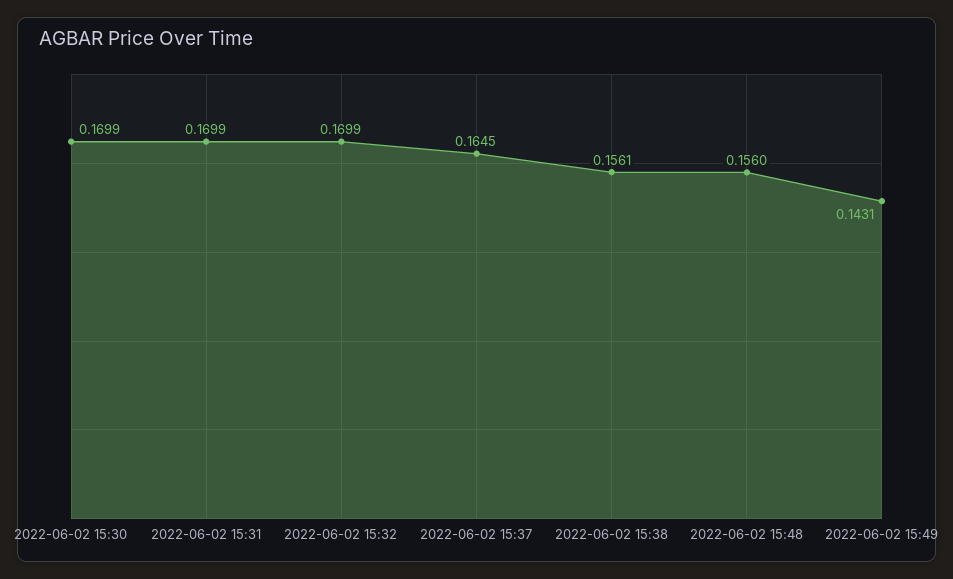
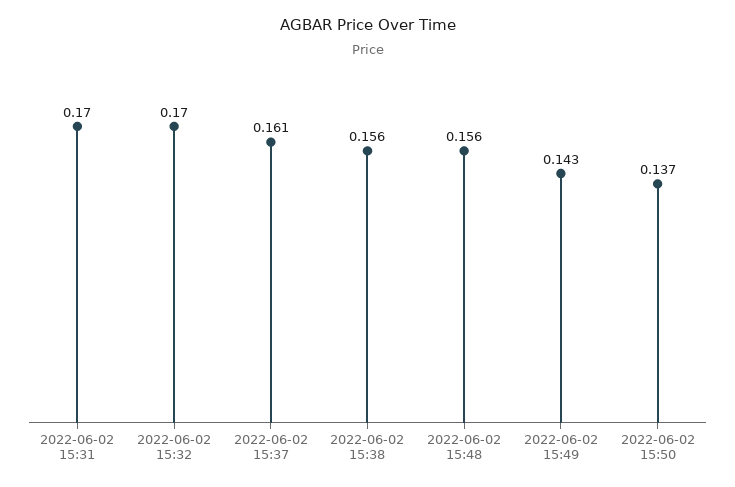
2022-06-02 15:30: 0.1699 -> none
2022-06-02 15:37: 0.1645 -> 0.161
2022-06-02 15:50: none -> 0.137

